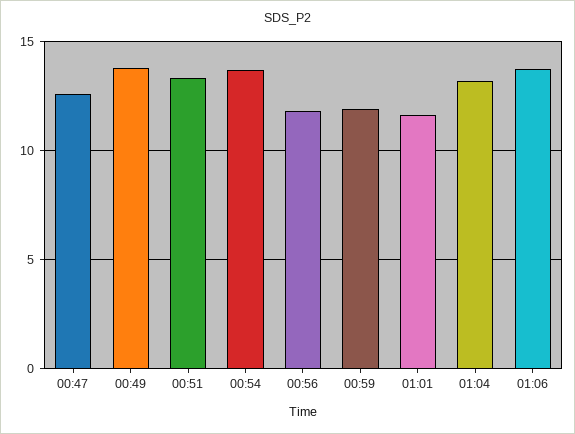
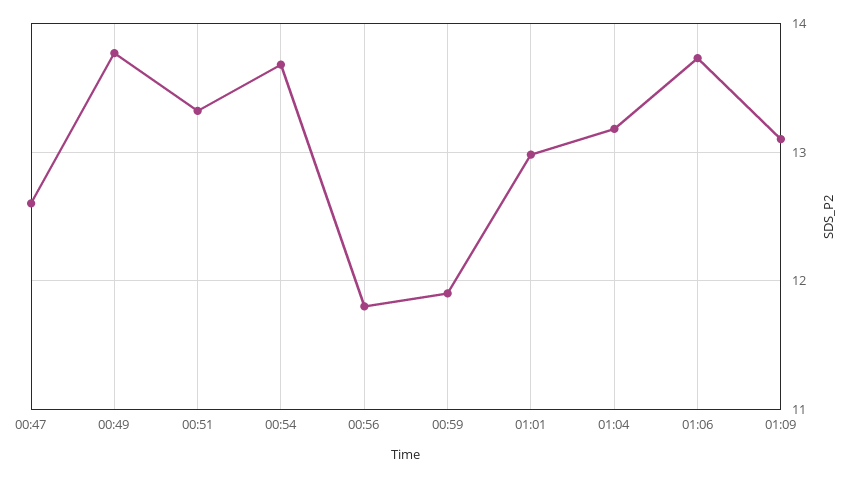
01:01: 11.5 -> 13
01:09: none -> 13.1

